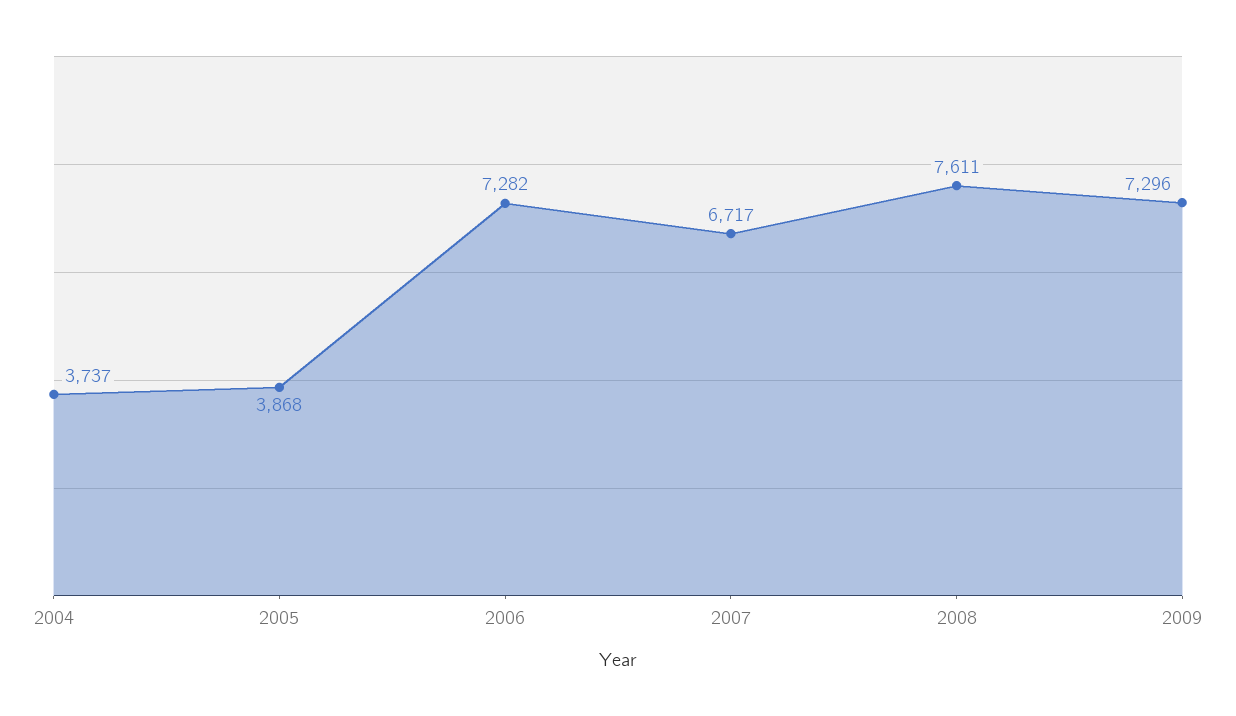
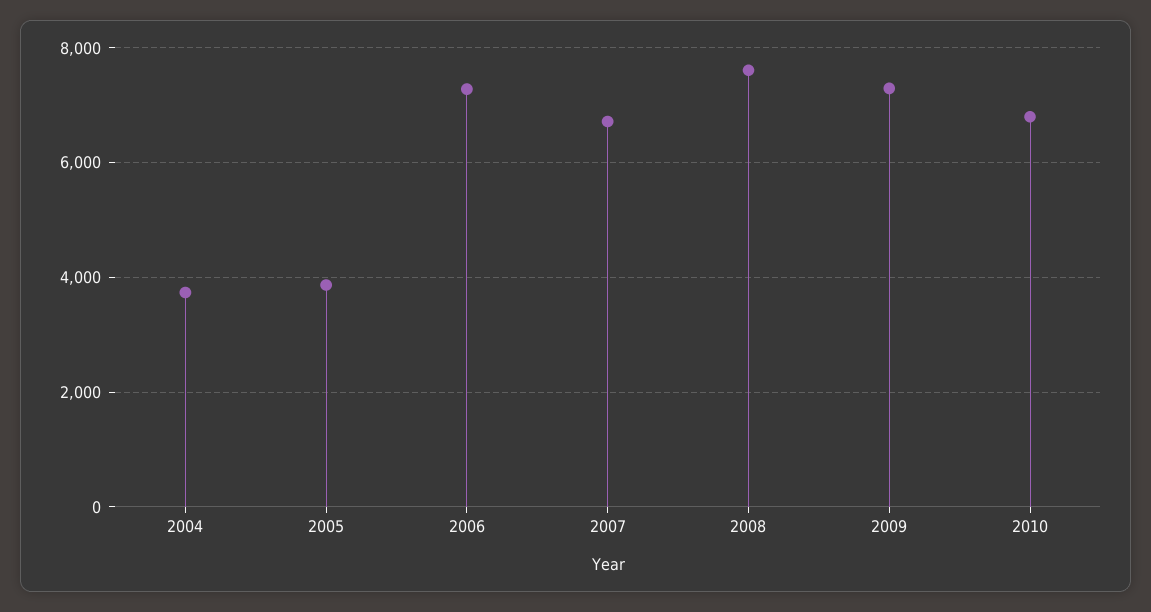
2010: none -> 6800

